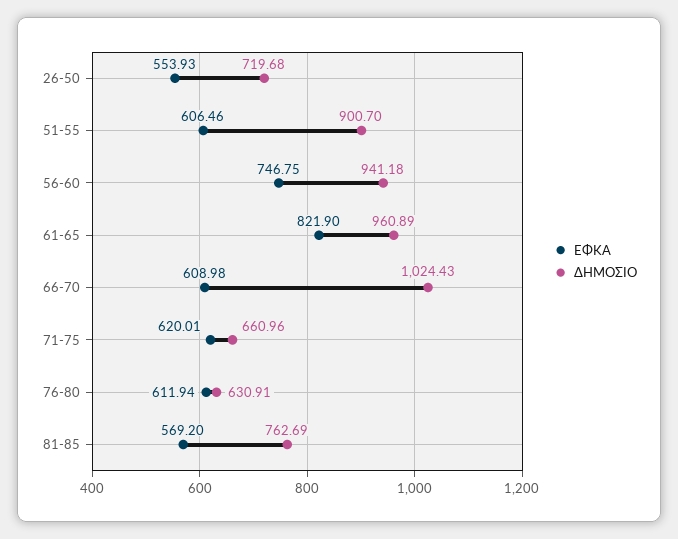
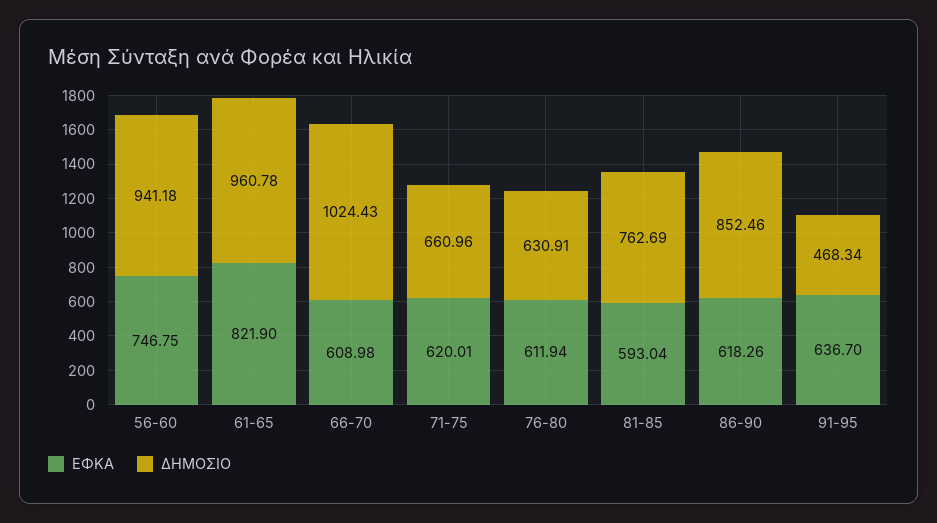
ΕΦΚΑ, 26-50: 553.93 -> none
ΔΗΜΟΣΙΟ, 26-50: 719.68 -> none
ΕΦΚΑ, 51-55: 606.46 -> none
ΔΗΜΟΣΙΟ, 51-55: 900.7 -> none
ΔΗΜΟΣΙΟ, 61-65: 960.89 -> 960.78
ΕΦΚΑ, 81-85: 569.2 -> 593.04
ΕΦΚΑ, 86-90: none -> 618.26
ΔΗΜΟΣΙΟ, 86-90: none -> 852.46
ΕΦΚΑ, 91-95: none -> 636.7
ΔΗΜΟΣΙΟ, 91-95: none -> 468.34

